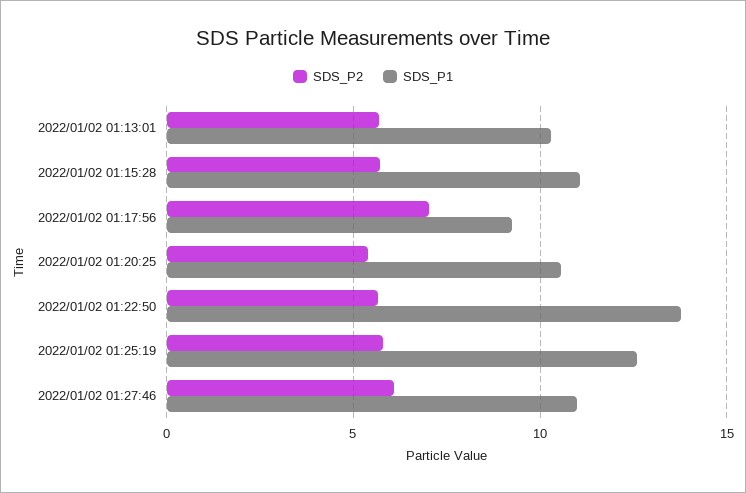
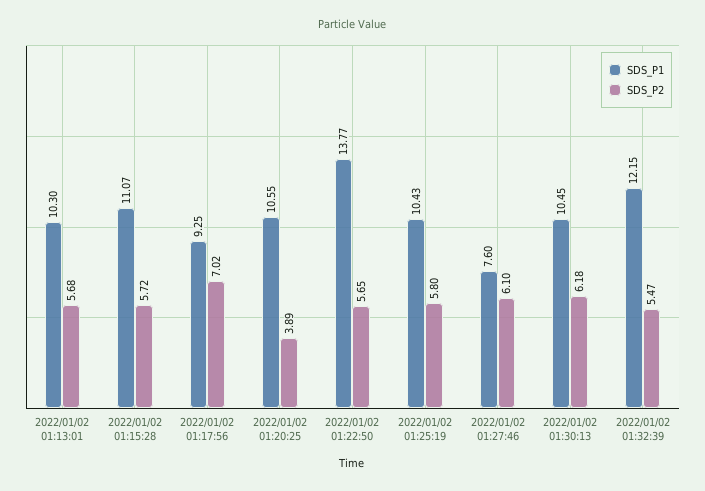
SDS_P2, 2022/01/02 01:20:25: 5.5 -> 3.89
SDS_P1, 2022/01/02 01:25:19: 12.5 -> 10.43
SDS_P1, 2022/01/02 01:27:46: 11 -> 7.6
SDS_P1, 2022/01/02 01:30:13: none -> 10.45
SDS_P2, 2022/01/02 01:30:13: none -> 6.18
SDS_P1, 2022/01/02 01:32:39: none -> 12.15
SDS_P2, 2022/01/02 01:32:39: none -> 5.47

